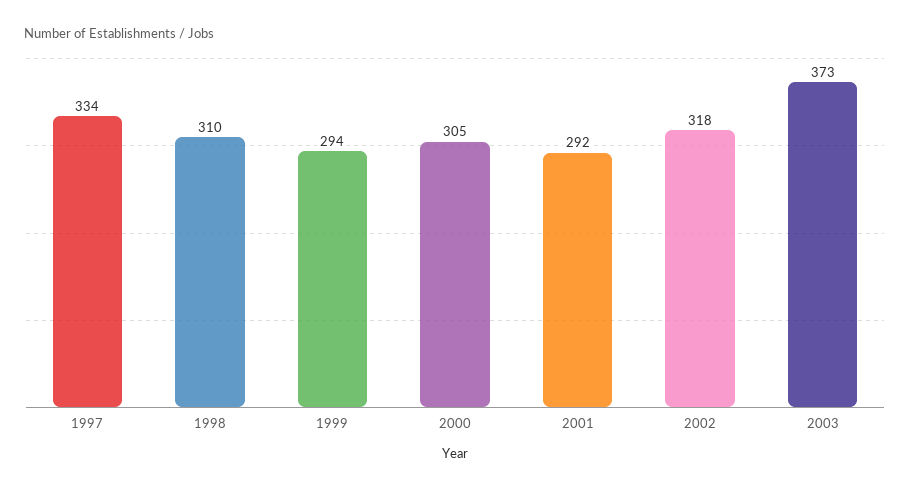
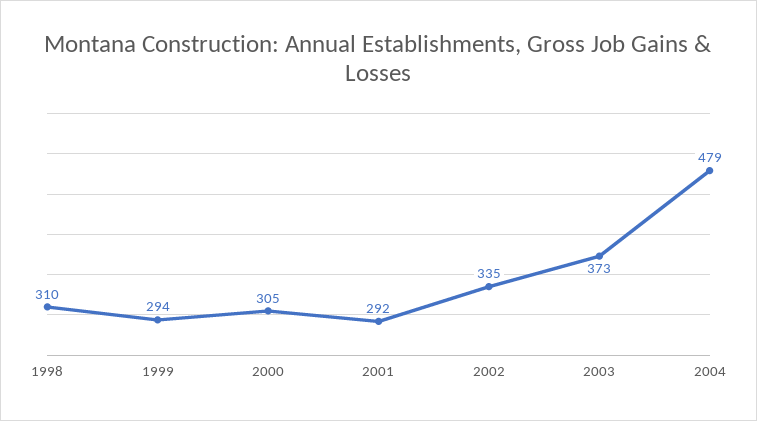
1997: 334 -> none
2002: 318 -> 335
2004: none -> 479

